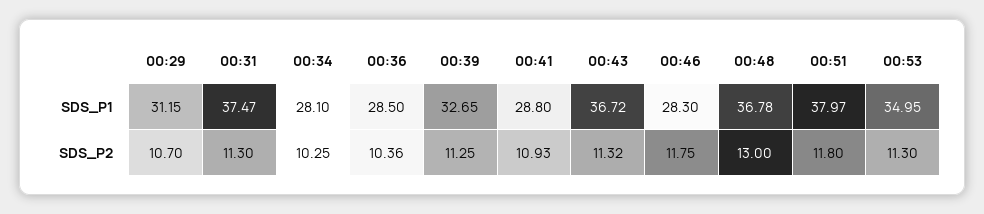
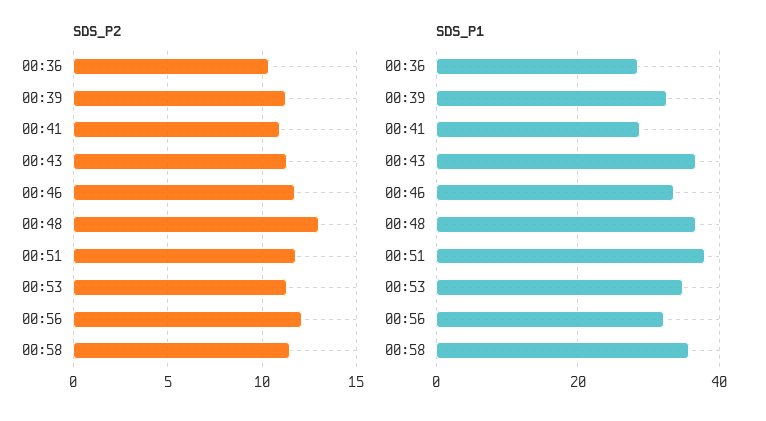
SDS_P1, 00:29: 31.15 -> none
SDS_P1, 00:31: 37.47 -> none
SDS_P1, 00:34: 28.1 -> none
SDS_P1, 00:46: 28.3 -> 34
SDS_P2, 00:29: 10.7 -> none
SDS_P2, 00:31: 11.3 -> none
SDS_P2, 00:34: 10.25 -> none
SDS_P2, 00:56: none -> 12
SDS_P2, 00:58: none -> 11.5
SDS_P1, 00:56: none -> 32
SDS_P1, 00:58: none -> 36

